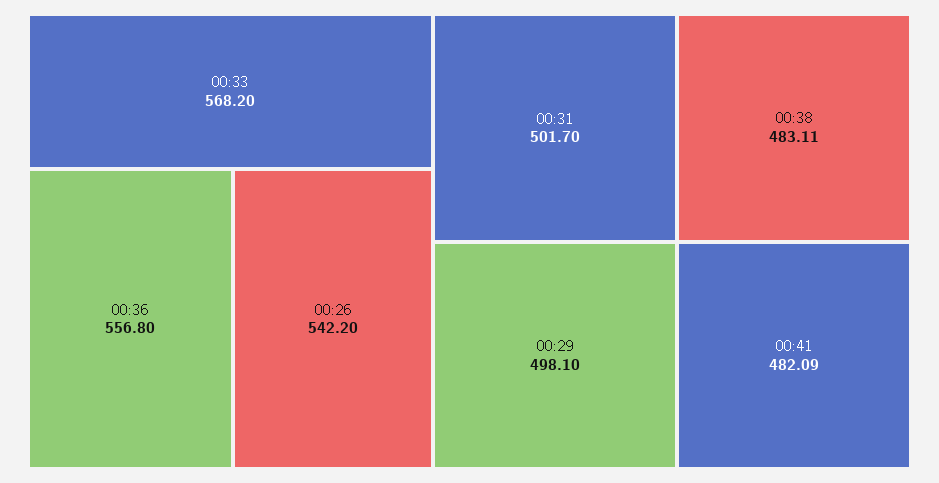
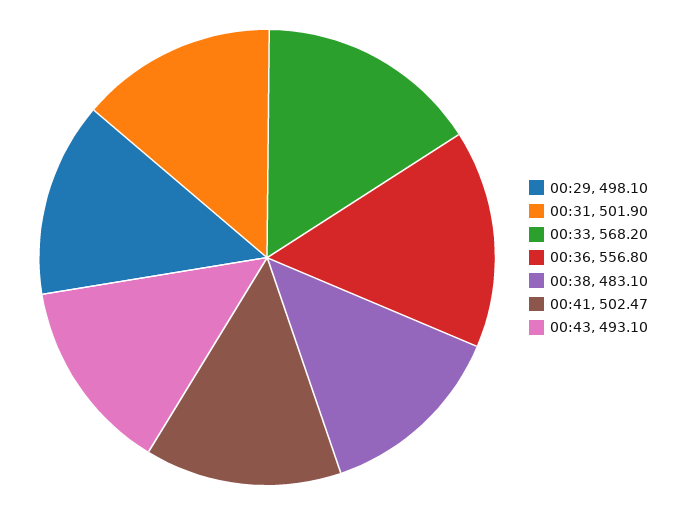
00:26: 542.2 -> none
00:31: 501.7 -> 501.9
00:38: 483.11 -> 483.1
00:41: 482.09 -> 502.47
00:43: none -> 493.1

